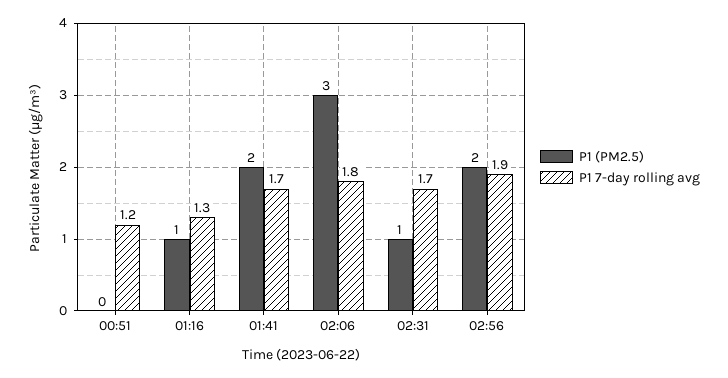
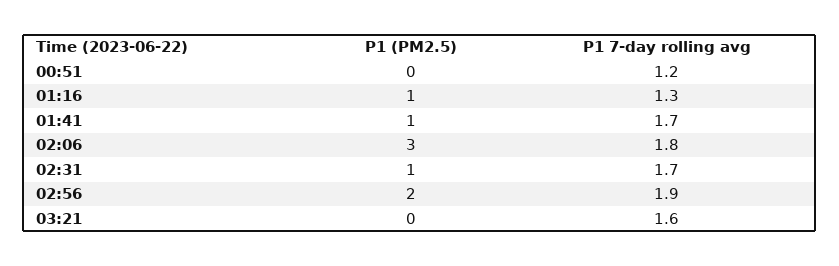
P1 (PM2.5), 01:41: 2 -> 1
P1 (PM2.5), 03:21: none -> 0
P1 7-day rolling avg, 03:21: none -> 1.6

